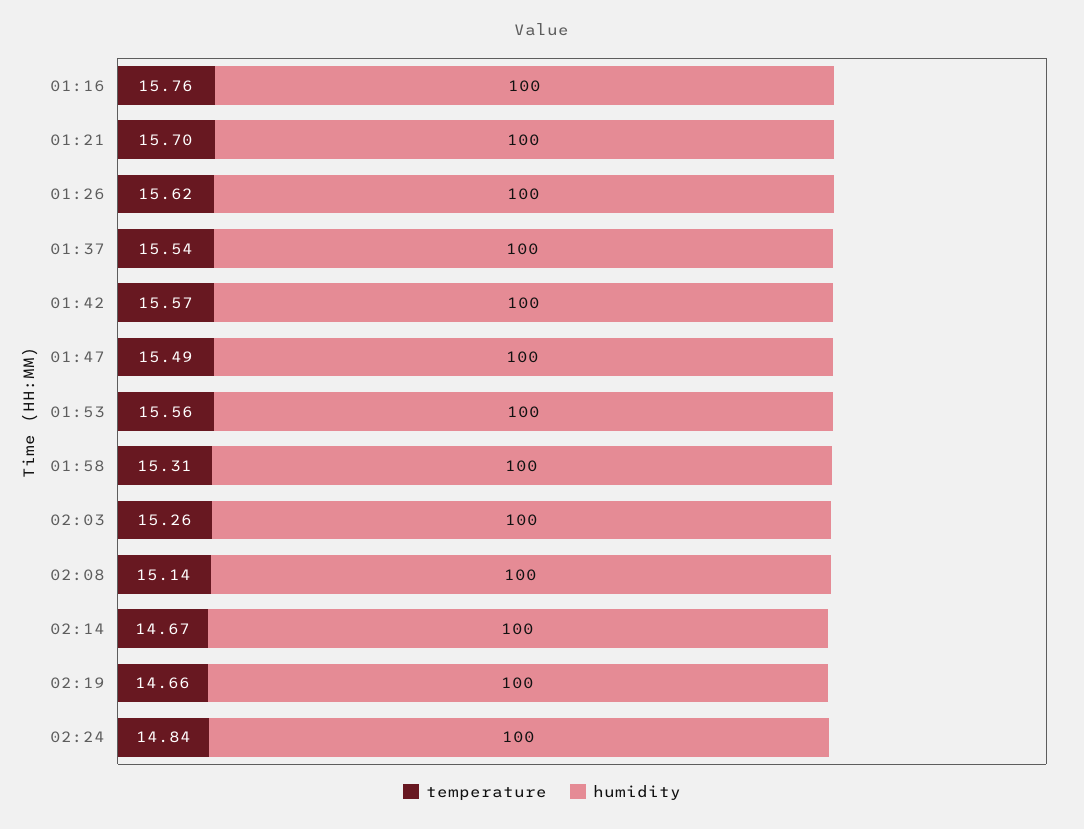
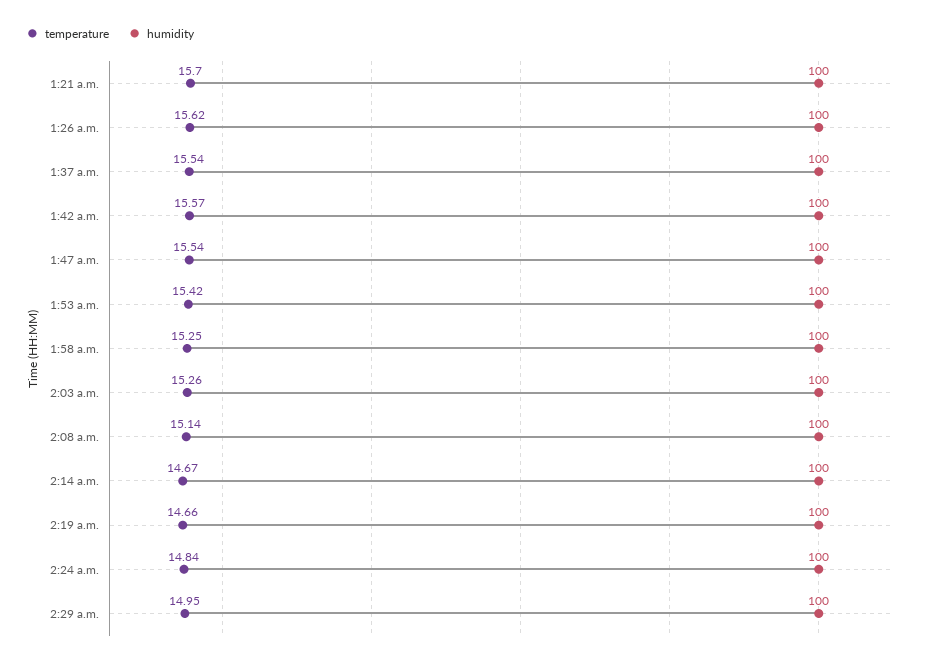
temperature, 01:16: 15.76 -> none
humidity, 01:16: 100 -> none
temperature, 01:47: 15.49 -> 15.54
temperature, 01:53: 15.56 -> 15.42
temperature, 01:58: 15.31 -> 15.25
temperature, 2:29 a.m.: none -> 14.95
humidity, 2:29 a.m.: none -> 100

